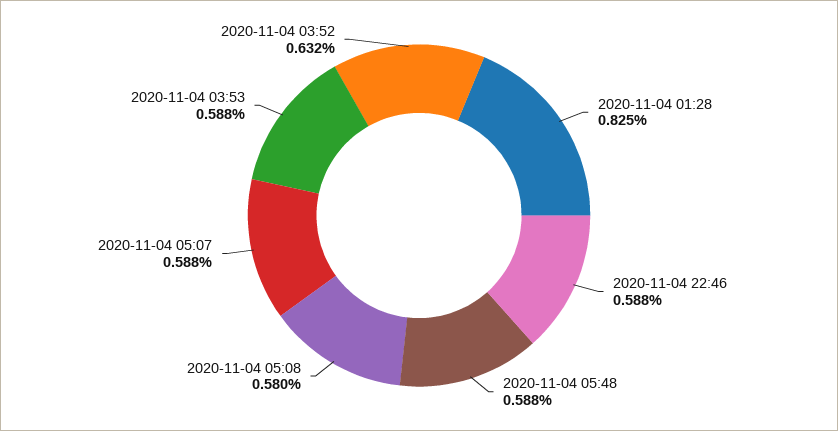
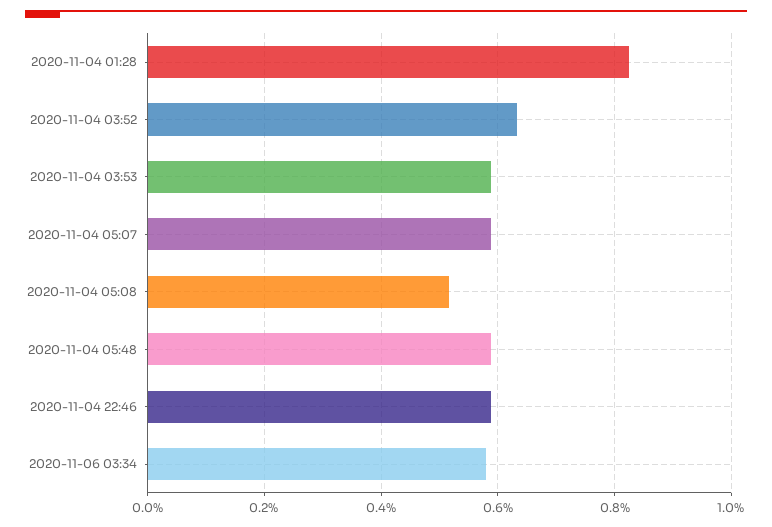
2020-11-04 05:08: 0.58 -> 0.52
2020-11-06 03:34: none -> 0.58

